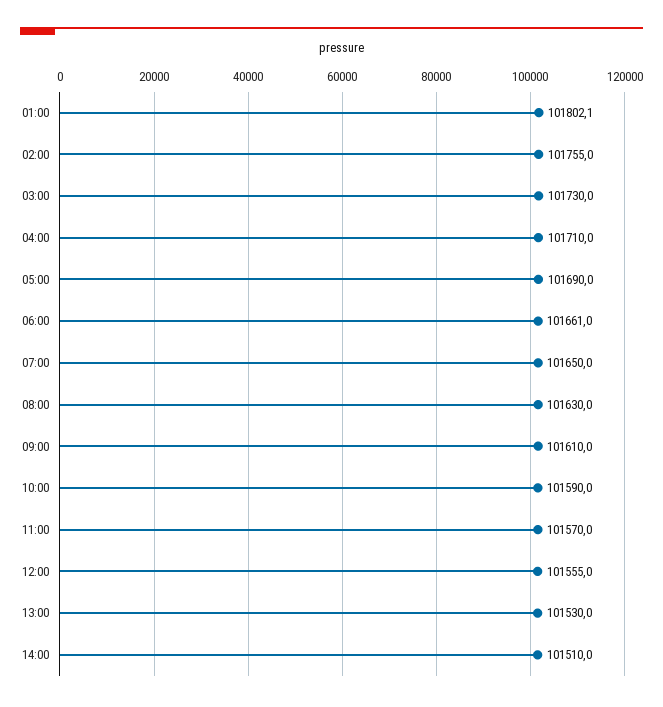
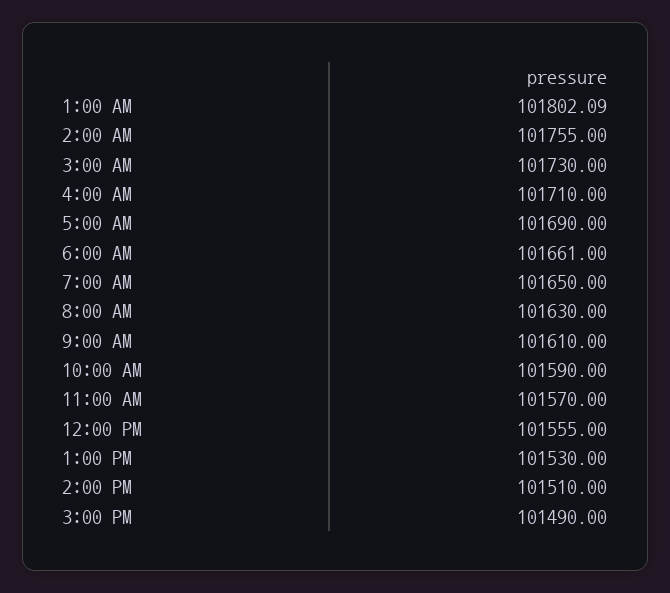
3:00 PM: none -> 101490

